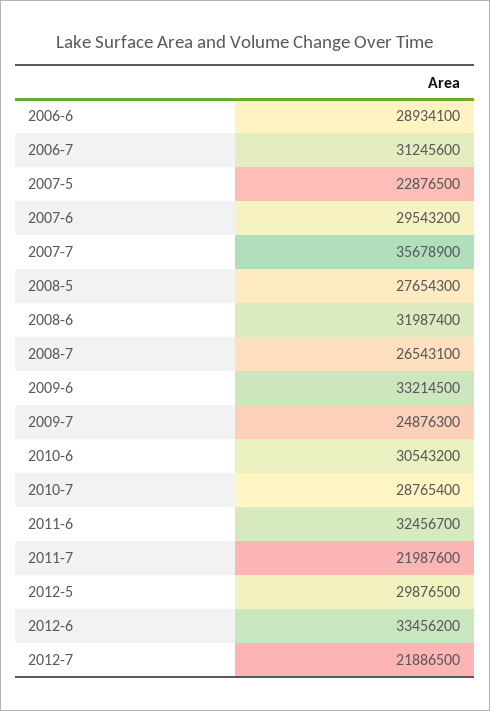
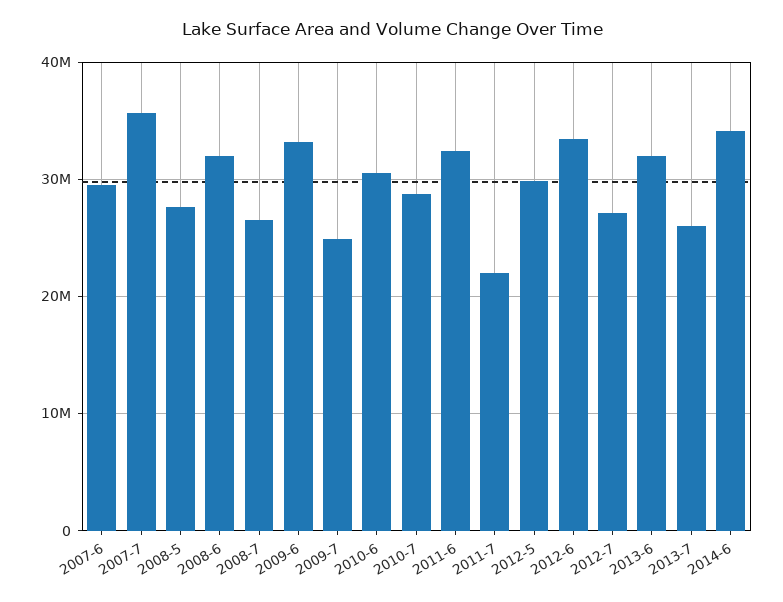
2006-6: 28934100 -> none
2006-7: 31245600 -> none
2007-5: 22876500 -> none
2012-7: 21886500 -> 27000000
2013-6: none -> 32000000
2013-7: none -> 26000000
2014-6: none -> 34000000

